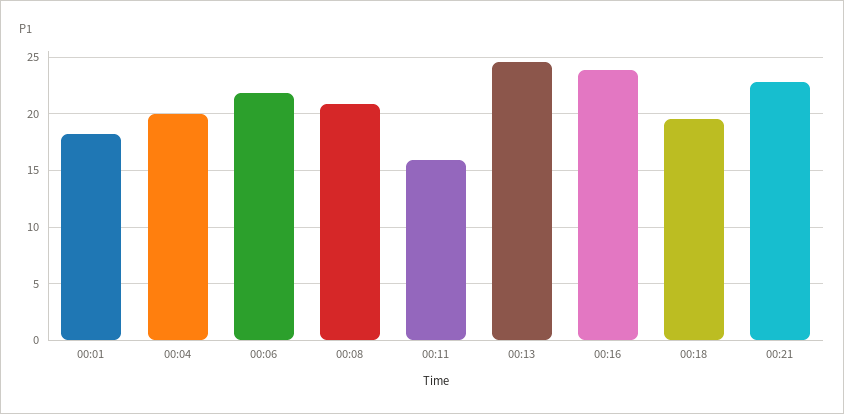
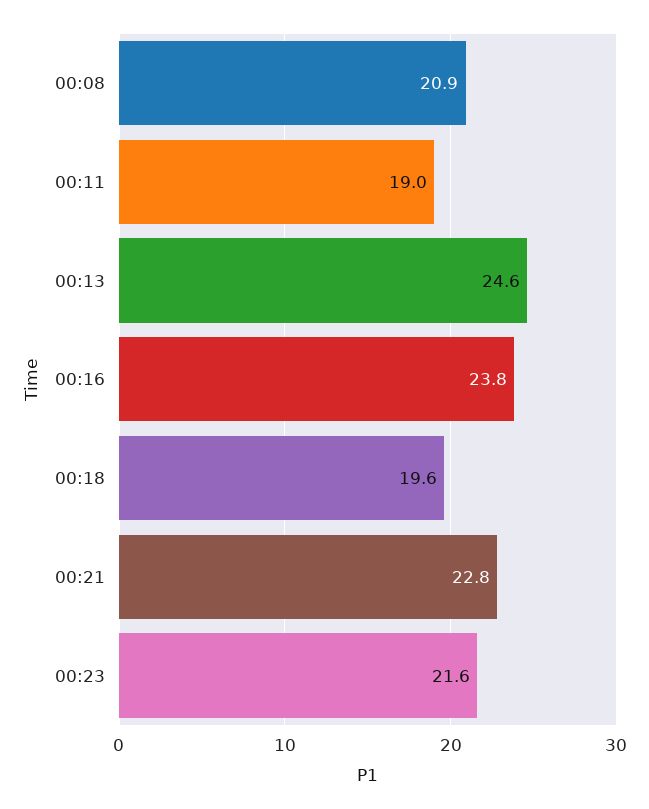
00:01: 18 -> none
00:04: 20 -> none
00:06: 22 -> none
00:11: 16 -> 19
00:23: none -> 21.6

